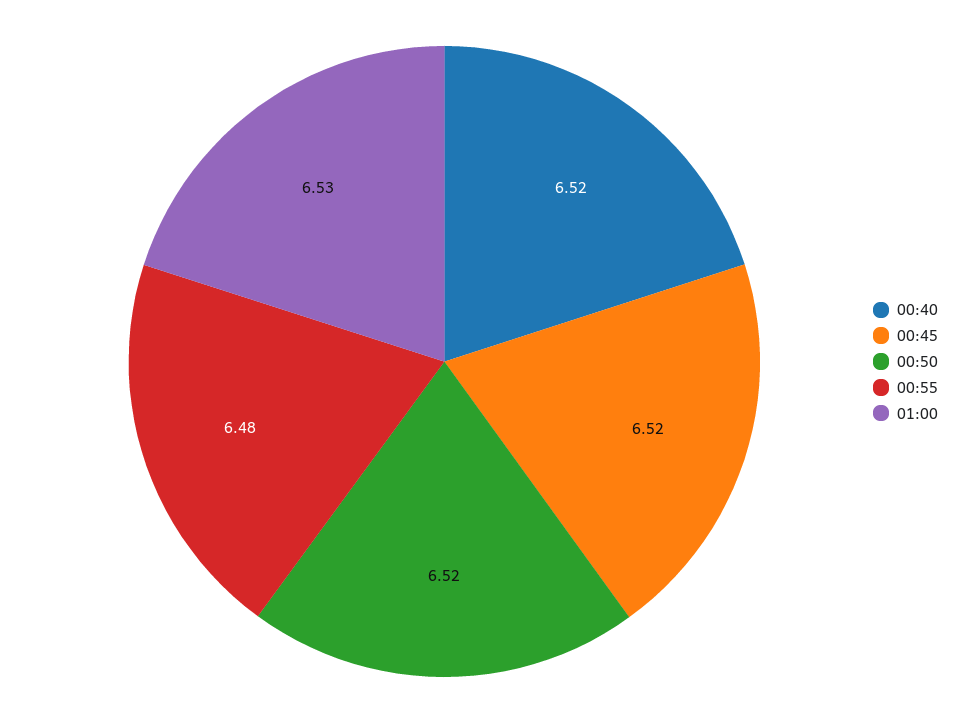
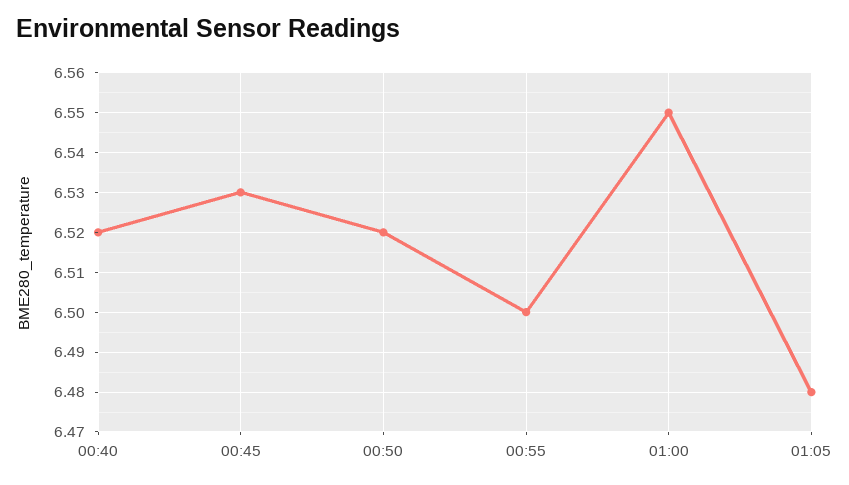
00:45: 6.52 -> 6.53
00:55: 6.48 -> 6.5
01:00: 6.53 -> 6.55
01:05: none -> 6.48

